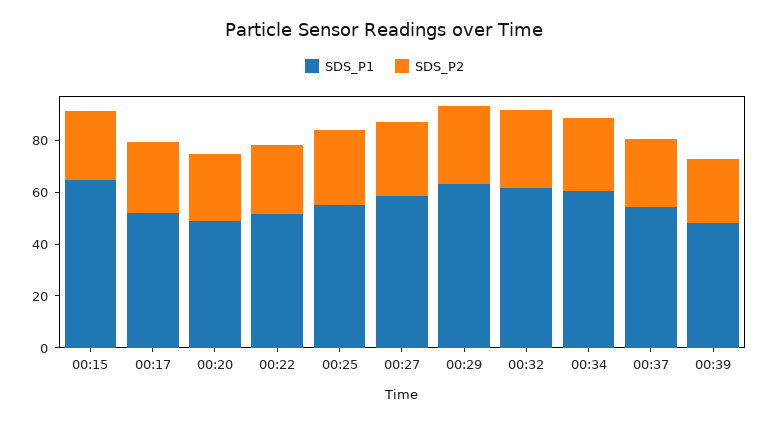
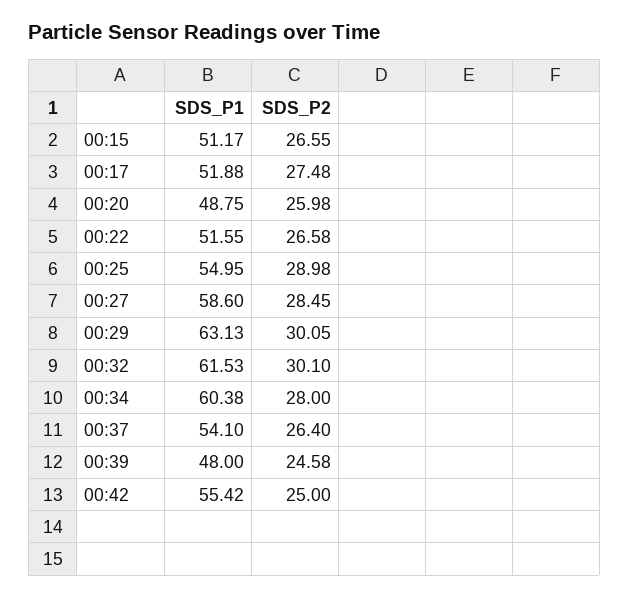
SDS_P1, 00:15: 65 -> 51.17
SDS_P1, 00:42: none -> 55.42
SDS_P2, 00:42: none -> 25

